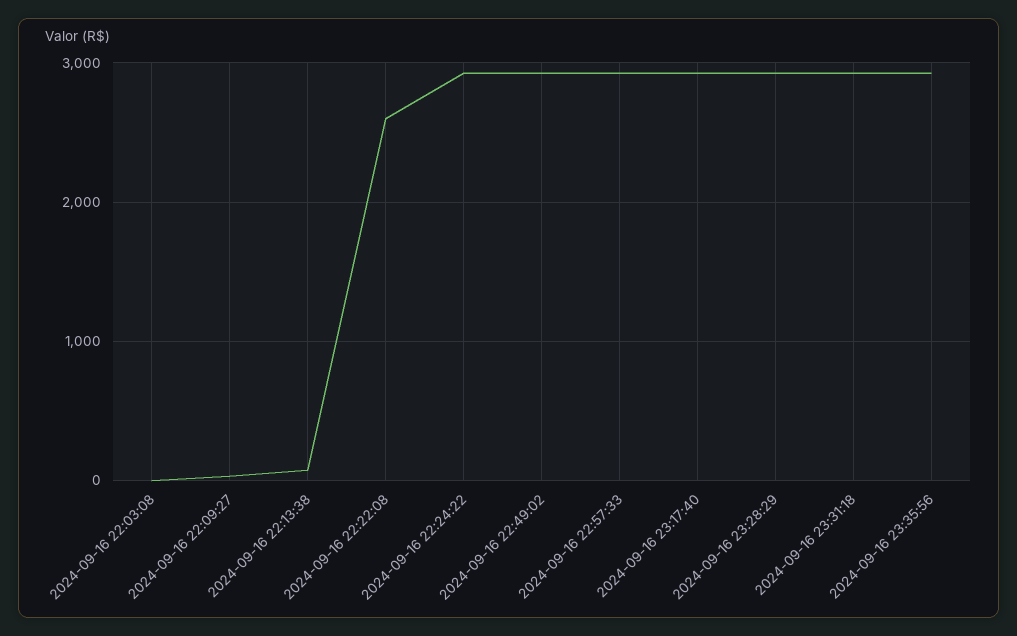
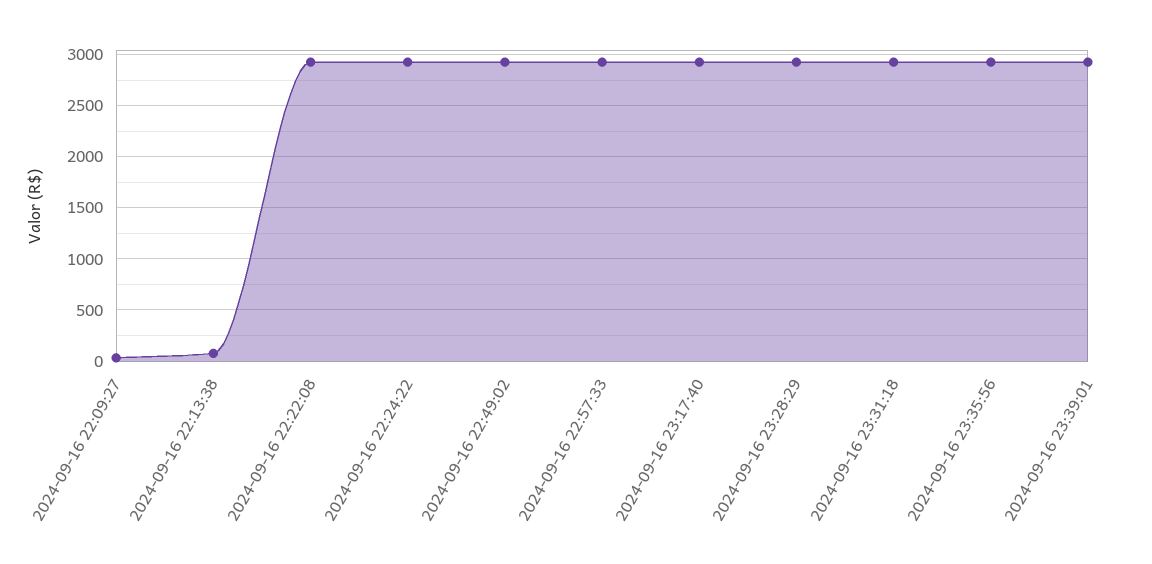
2024-09-16 22:03:08: 0 -> none
2024-09-16 22:22:08: 2600 -> 2900
2024-09-16 23:39:01: none -> 2900

